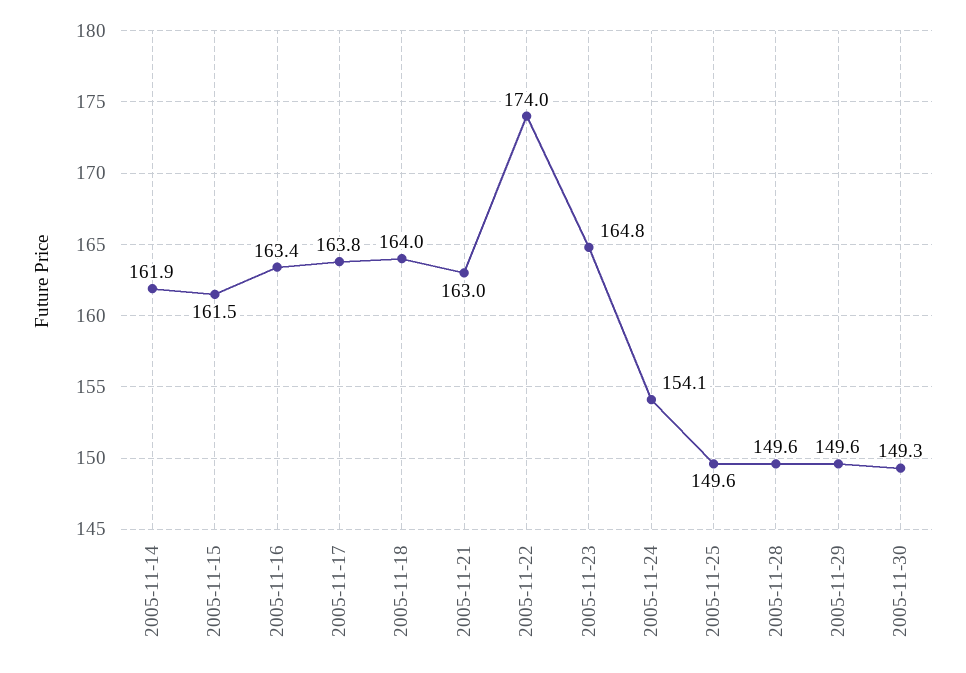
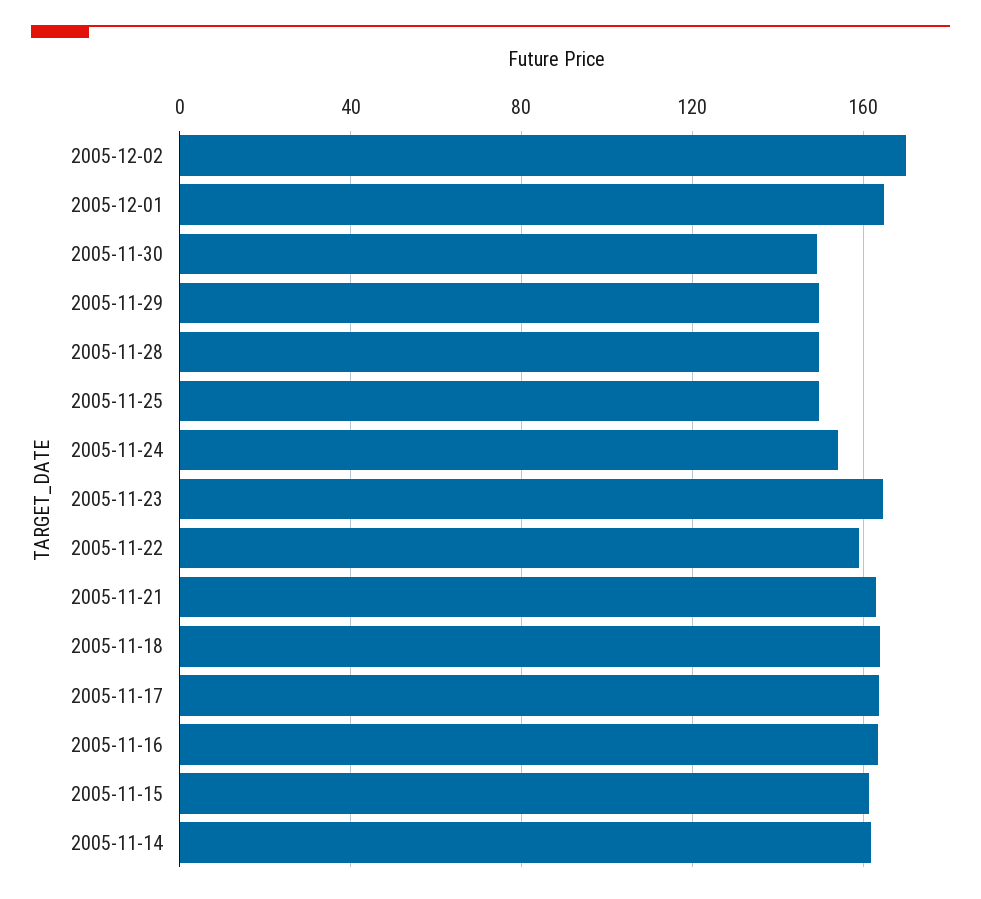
2005-11-22: 174 -> 160
2005-12-02: none -> 170
2005-12-01: none -> 165

